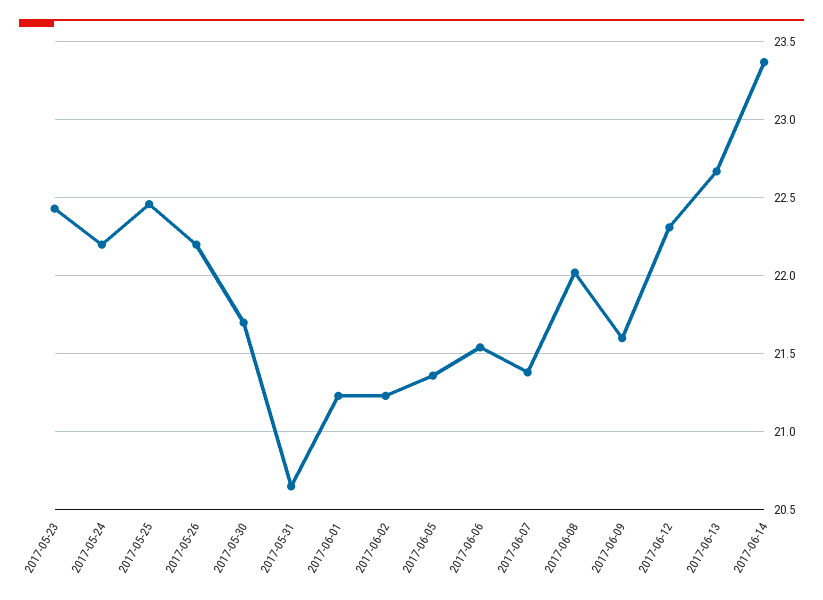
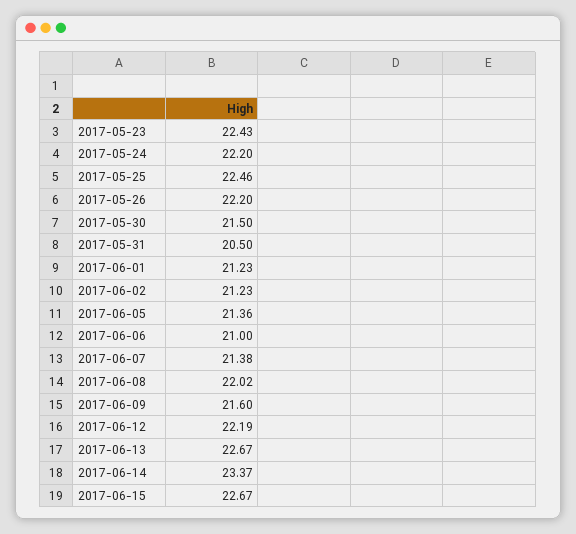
2017-05-30: 21.7 -> 21.5
2017-05-31: 20.65 -> 20.5
2017-06-06: 21.55 -> 21
2017-06-12: 22.3 -> 22.19
2017-06-15: none -> 22.67

